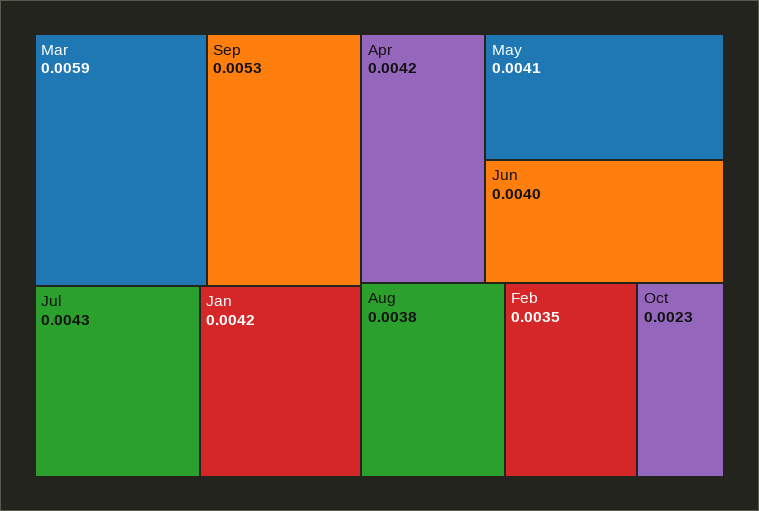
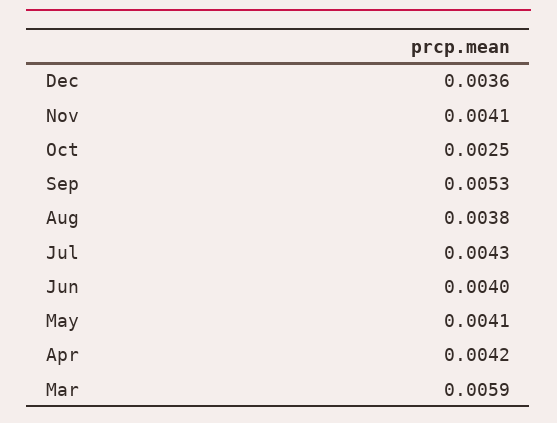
Jan: 0.0042 -> none
Feb: 0.0035 -> none
Oct: 0.0023 -> 0.0025
Dec: none -> 0.0036
Nov: none -> 0.0041

